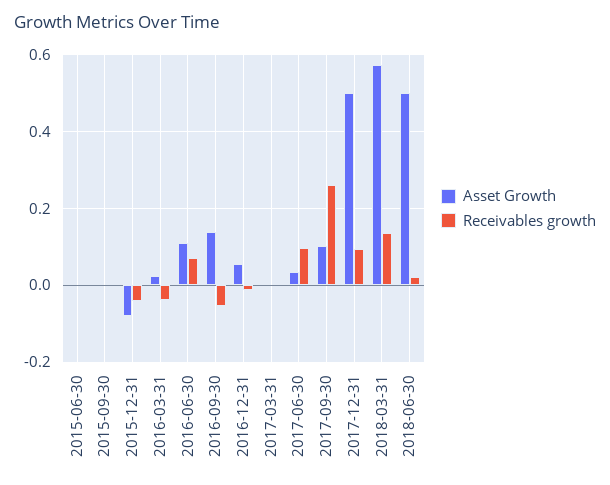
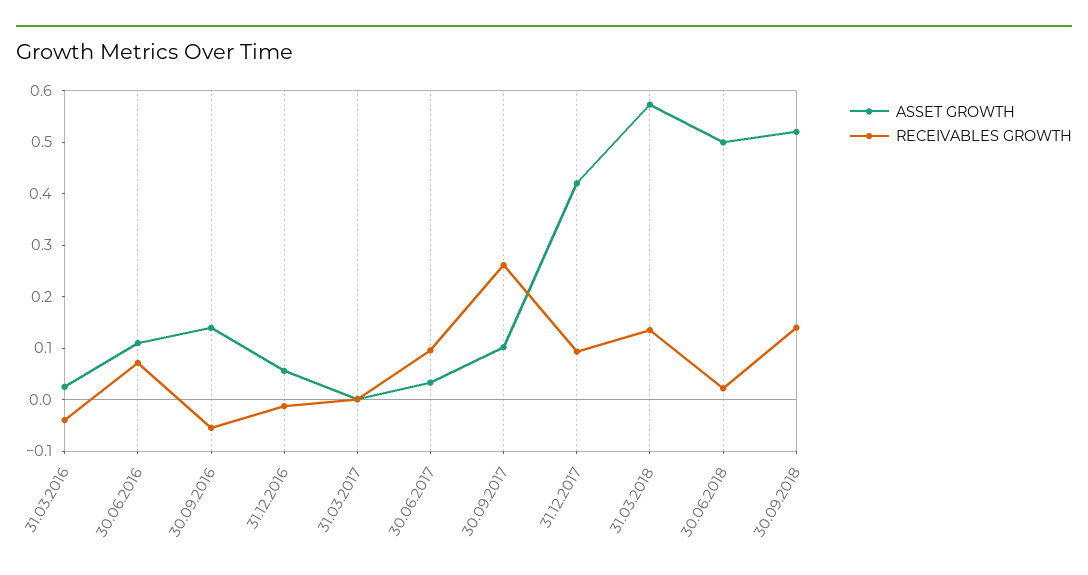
Asset Growth, 2015-06-30: 0 -> none
Receivables growth, 2015-06-30: 0 -> none
Asset Growth, 2015-09-30: 0 -> none
Receivables growth, 2015-09-30: 0 -> none
Asset Growth, 2015-12-31: -0.08 -> none
Receivables growth, 2015-12-31: -0.04 -> none
Asset Growth, 2017-12-31: 0.5 -> 0.42
Asset Growth, 30.09.2018: none -> 0.52
Receivables growth, 30.09.2018: none -> 0.14

